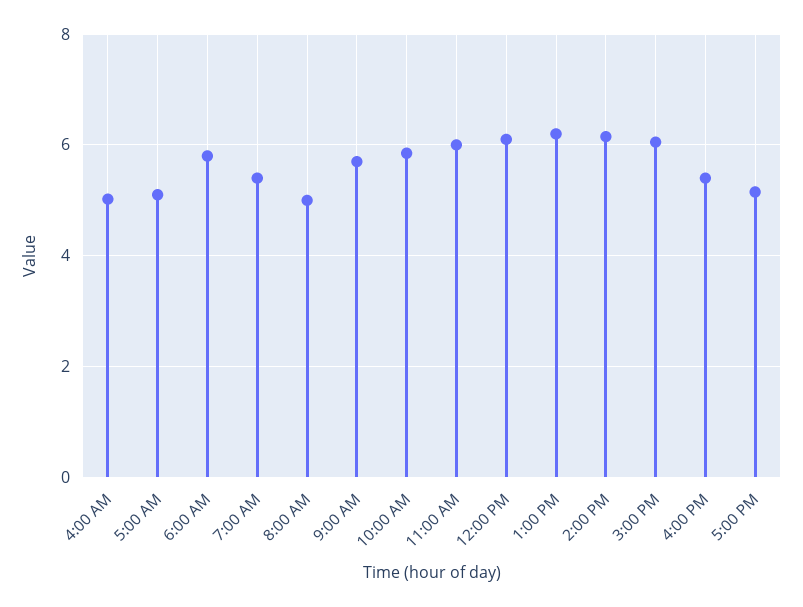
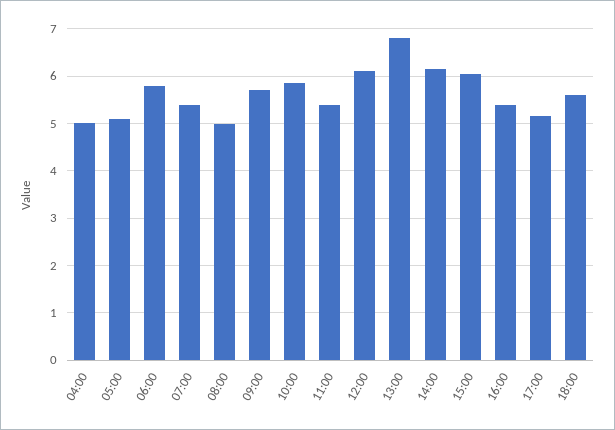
11:00 AM: 6 -> 5.4
1:00 PM: 6.2 -> 6.8
18:00: none -> 5.6

